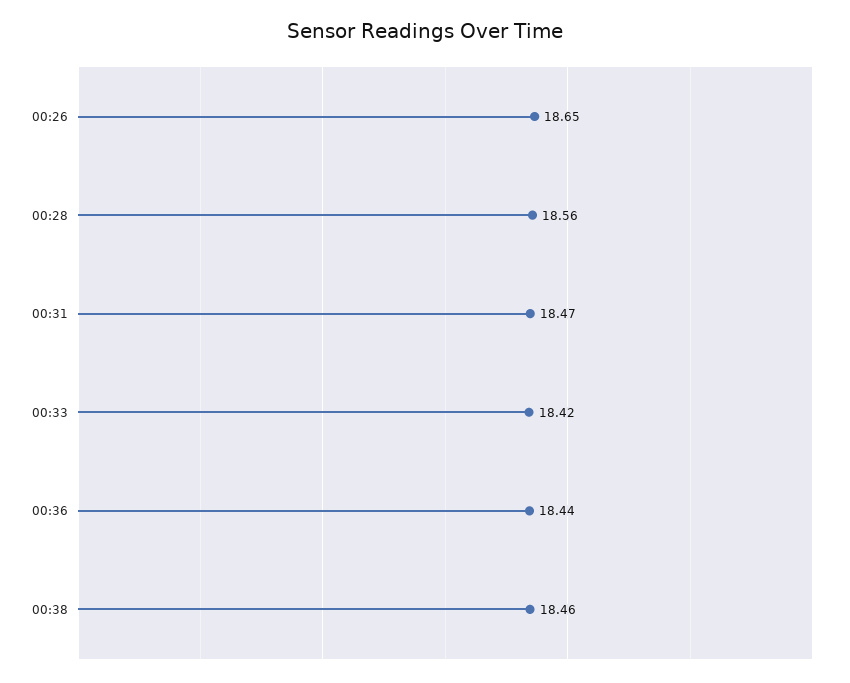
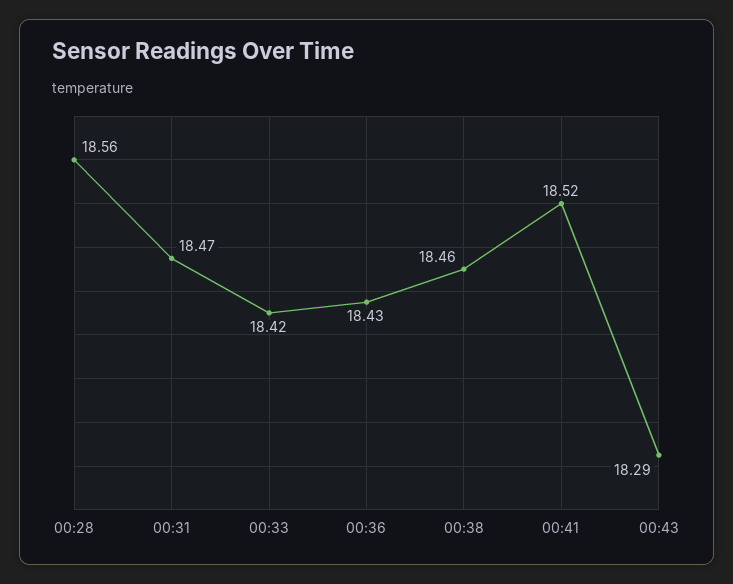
00:26: 18.65 -> none
00:36: 18.44 -> 18.43
00:41: none -> 18.52
00:43: none -> 18.29

